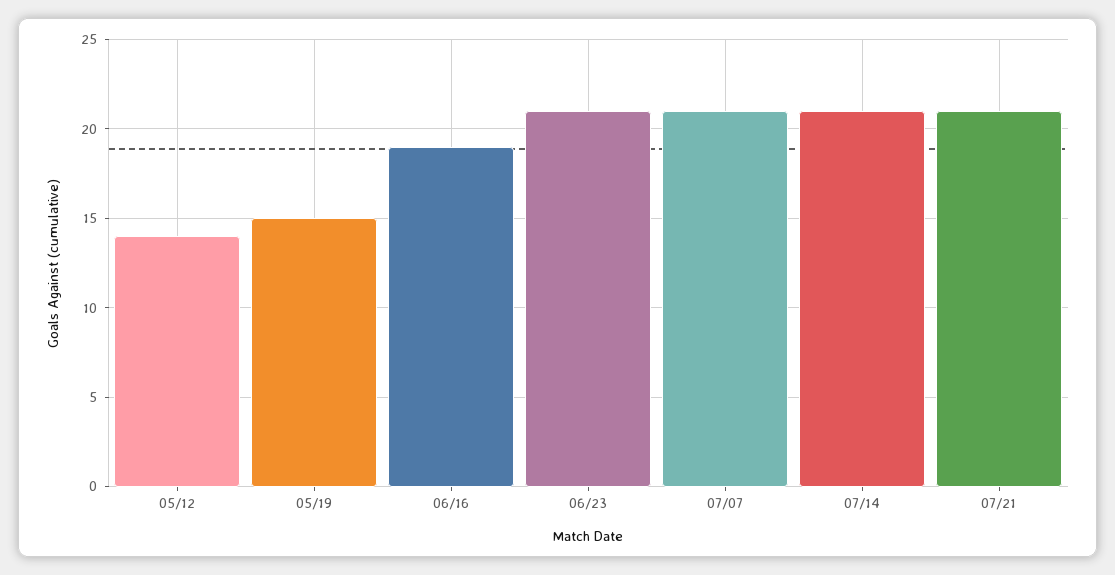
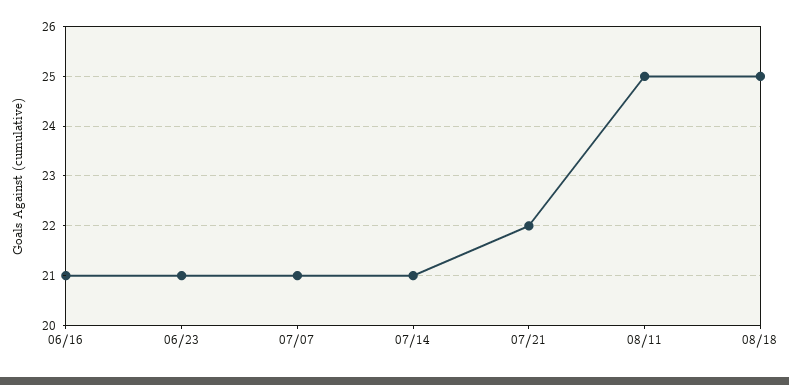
05/12: 14 -> none
05/19: 15 -> none
06/16: 19 -> 21
07/21: 21 -> 22
08/11: none -> 25
08/18: none -> 25

